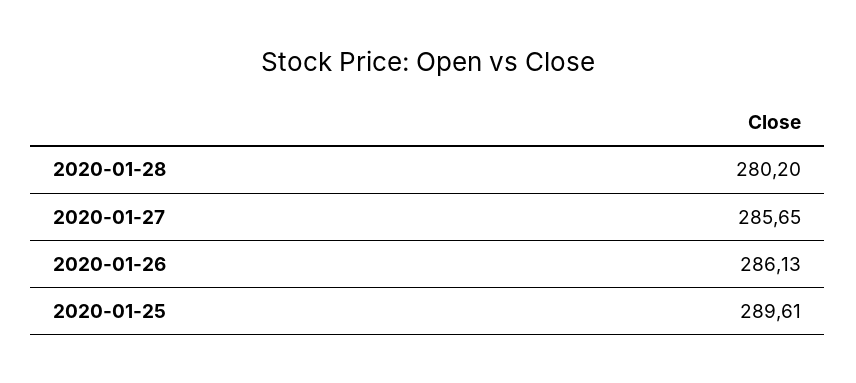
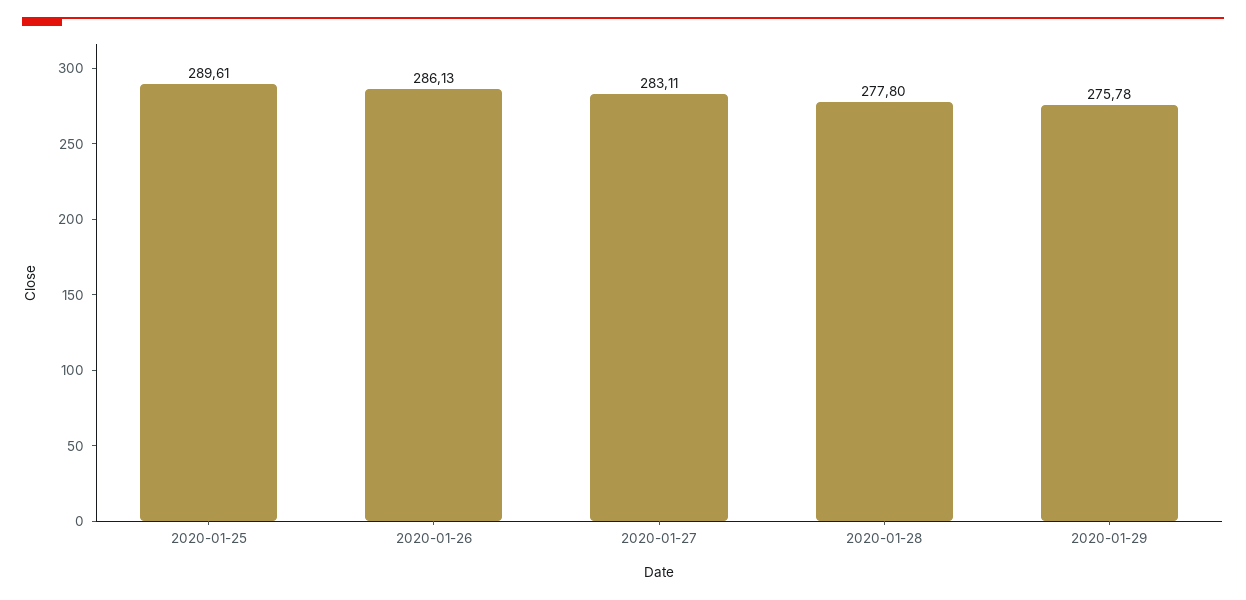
2020-01-28: 280.2 -> 277.8
2020-01-27: 285.65 -> 283.11
2020-01-29: none -> 275.78

